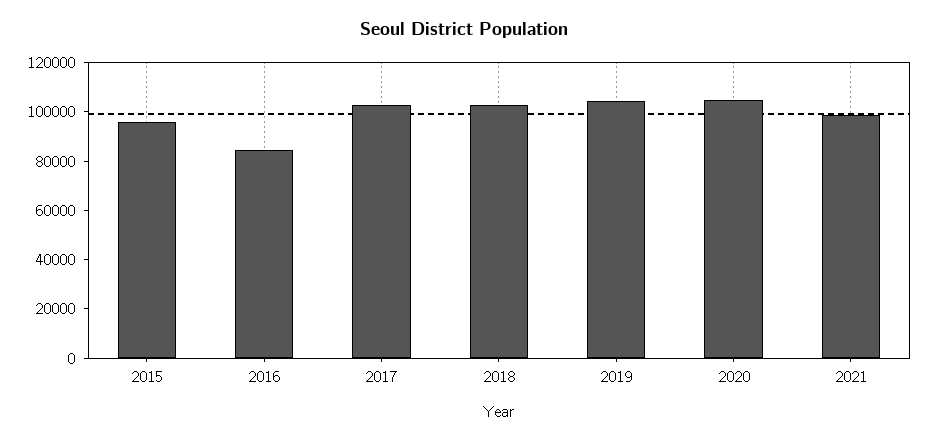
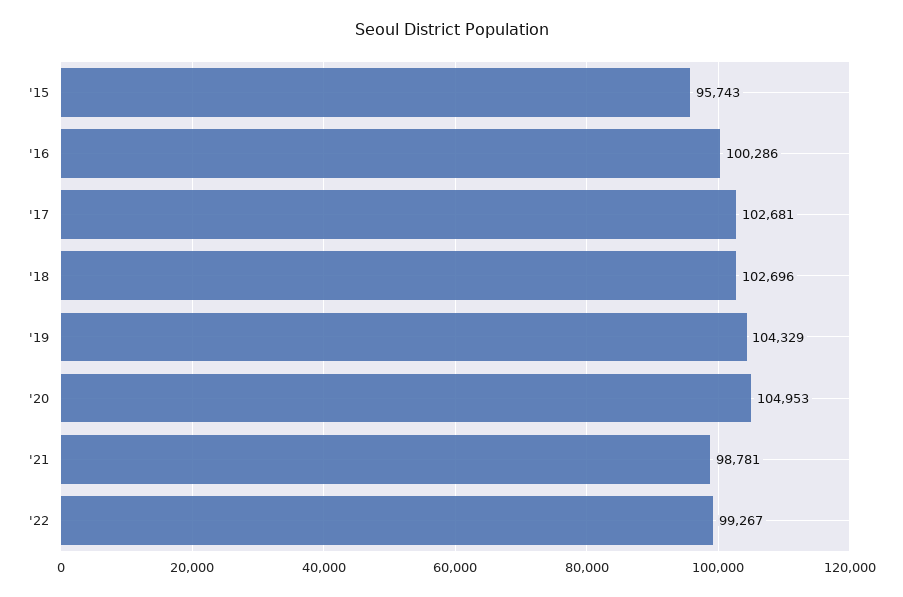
2016: 85000 -> 100286
'22: none -> 99267

